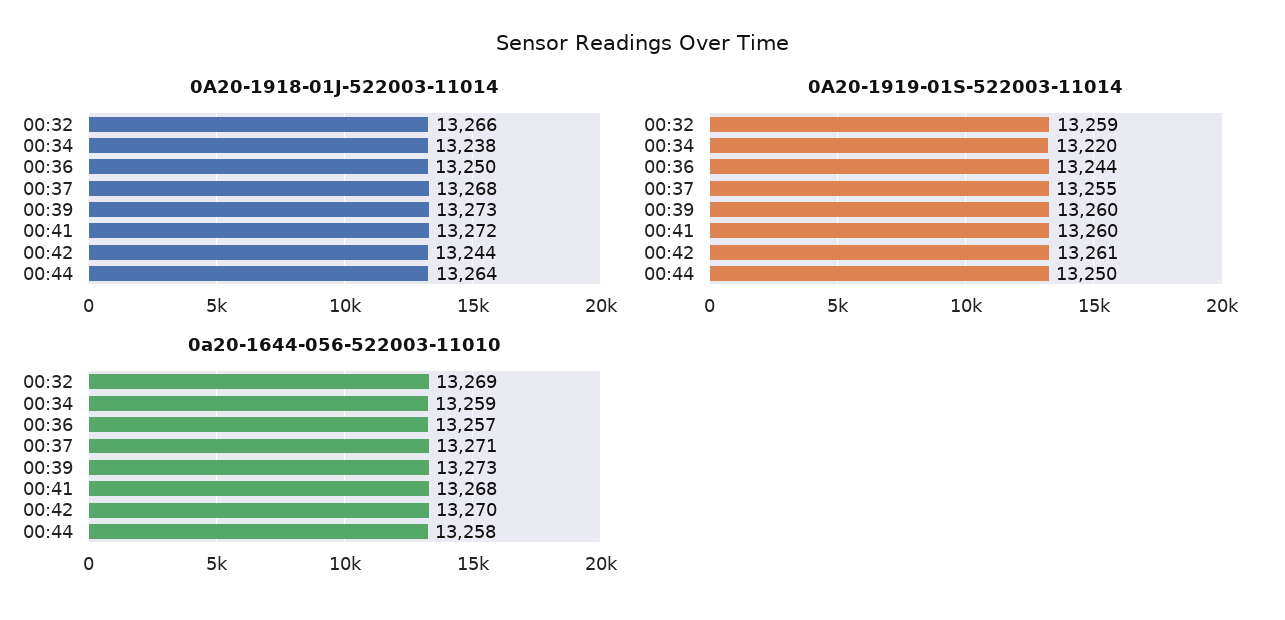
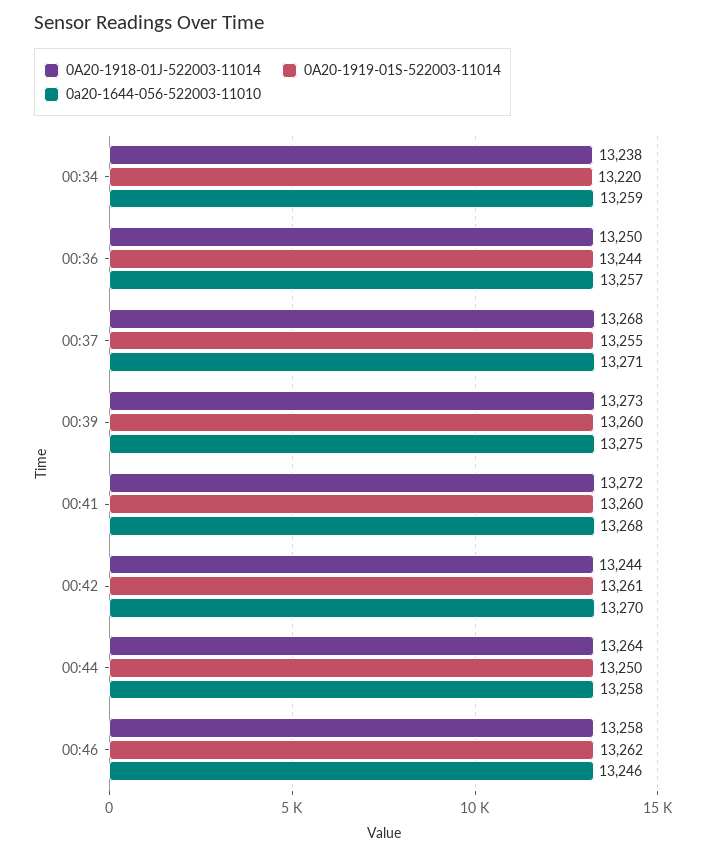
0A20-1918-01J-522003-11014, 00:32: 13266 -> none
0A20-1919-01S-522003-11014, 00:32: 13259 -> none
0a20-1644-056-522003-11010, 00:32: 13269 -> none
0a20-1644-056-522003-11010, 00:39: 13273 -> 13275
0A20-1918-01J-522003-11014, 00:46: none -> 13258
0A20-1919-01S-522003-11014, 00:46: none -> 13262
0a20-1644-056-522003-11010, 00:46: none -> 13246

